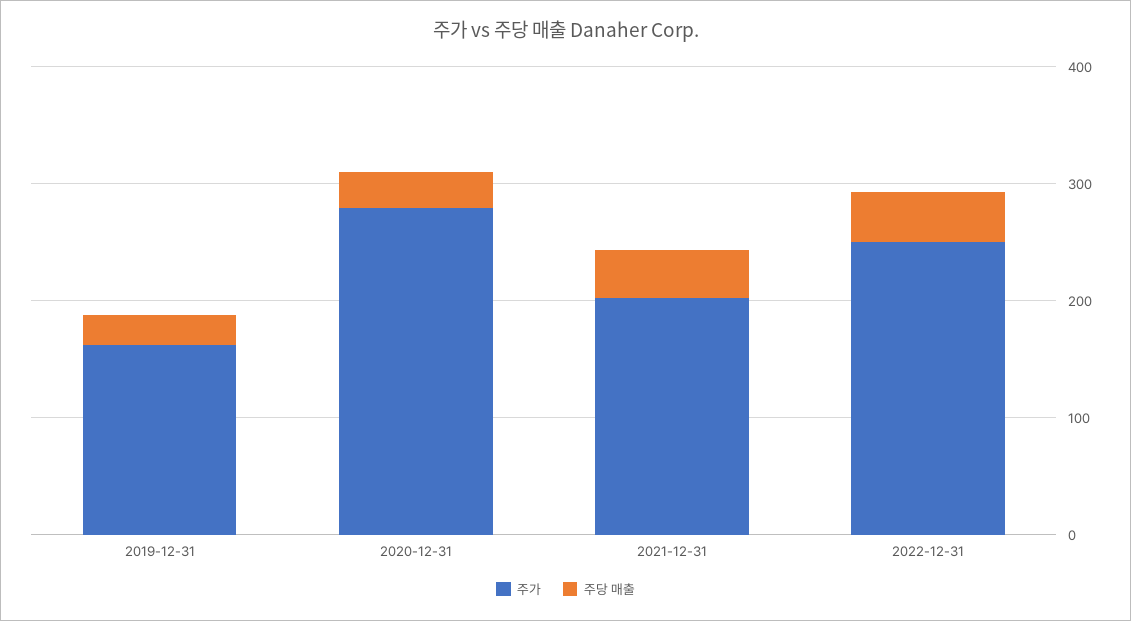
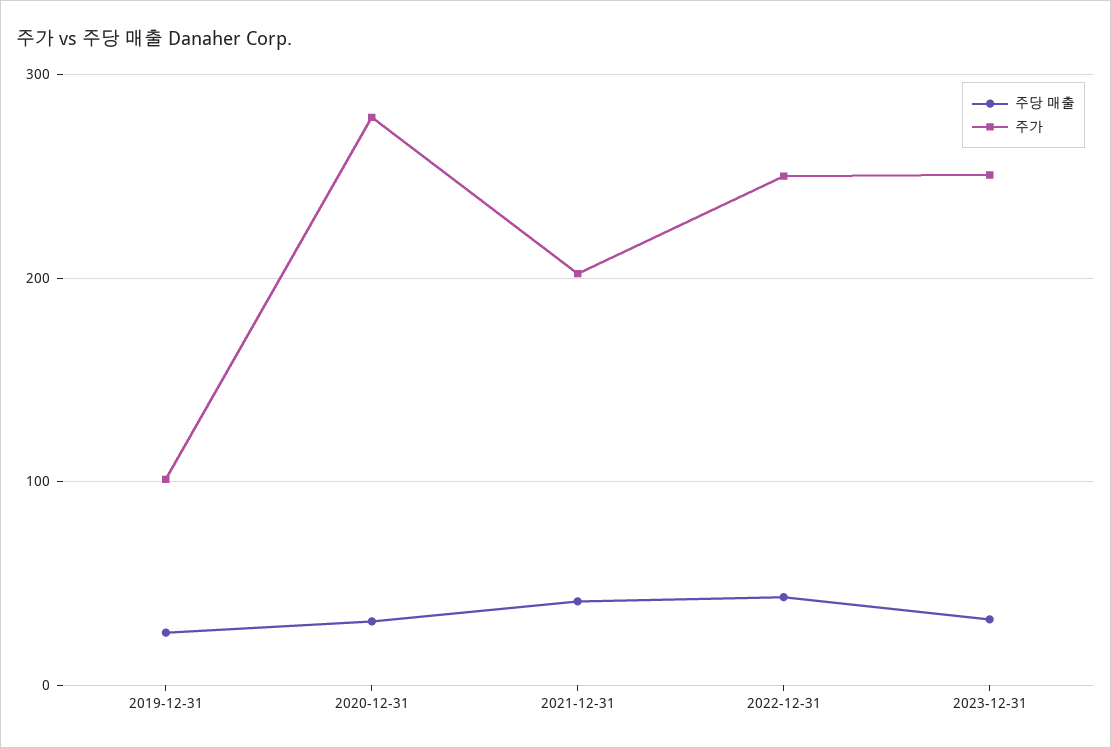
주가, 2019-12-31: 160 -> 100
주당 매출, 2023-12-31: none -> 30
주가, 2023-12-31: none -> 250

